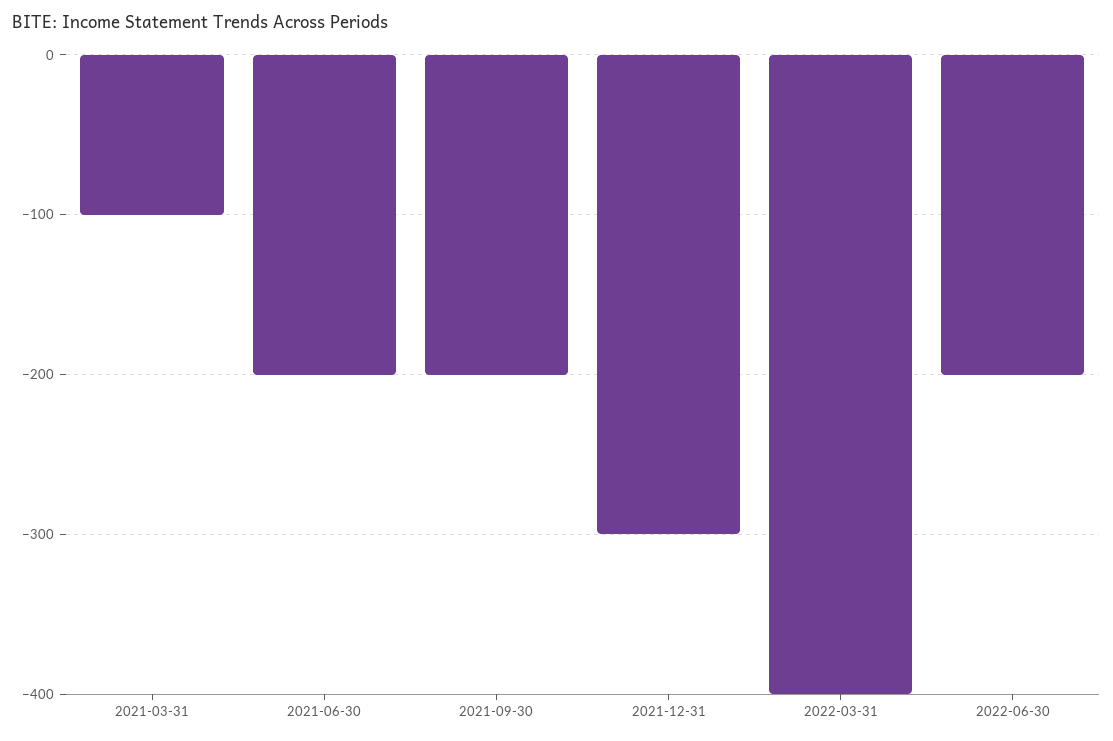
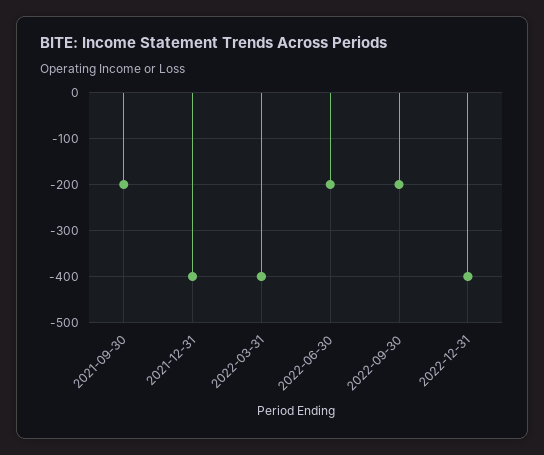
2021-03-31: -100 -> none
2021-06-30: -200 -> none
2021-12-31: -300 -> -400
2022-09-30: none -> -200
2022-12-31: none -> -400

